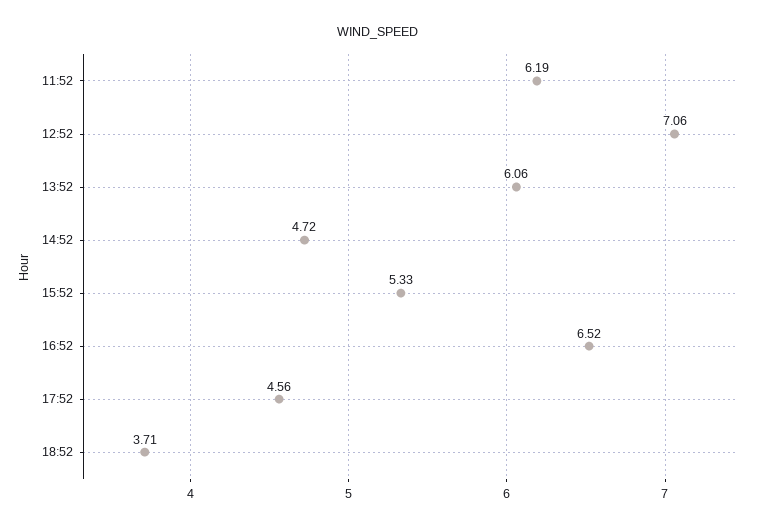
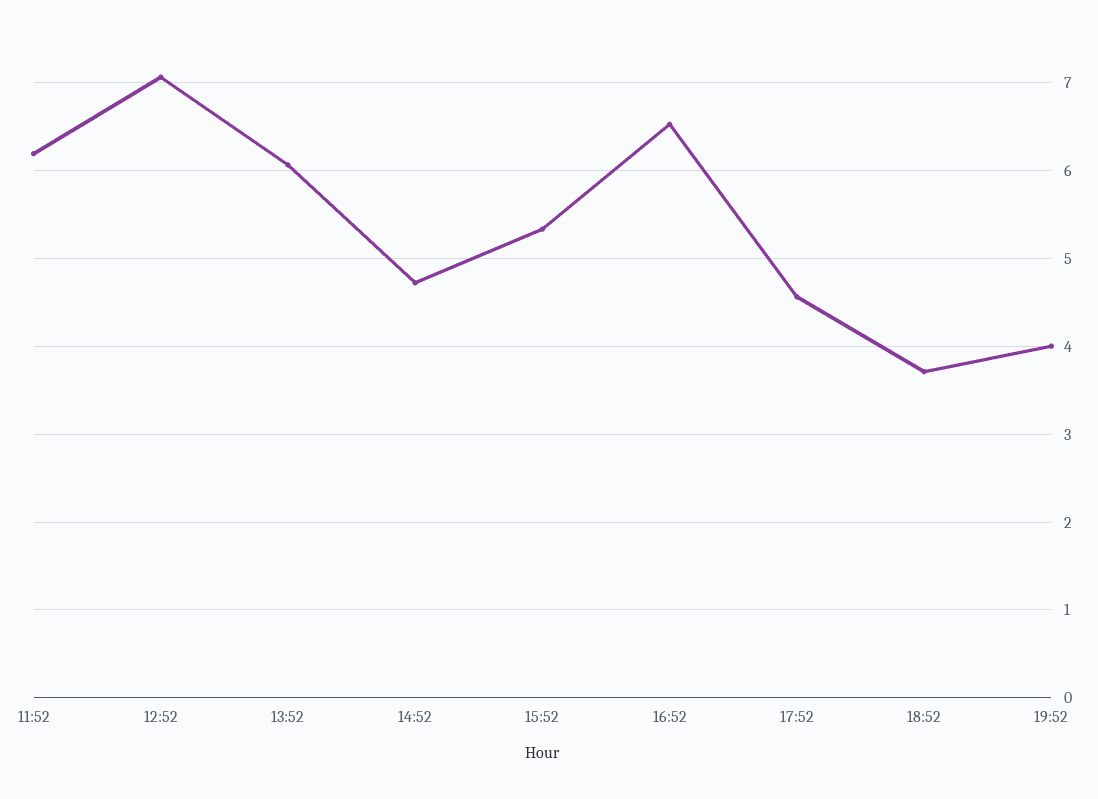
19:52: none -> 4

